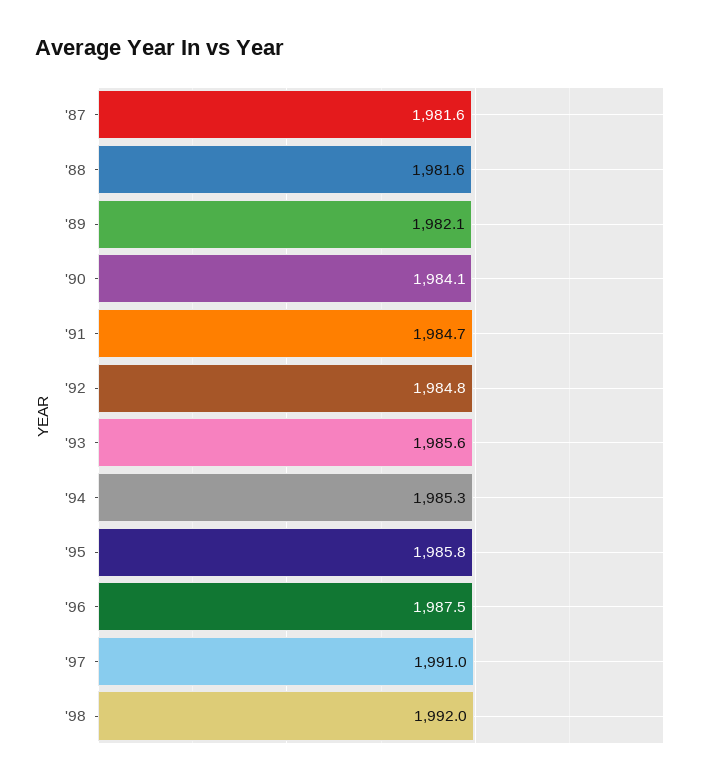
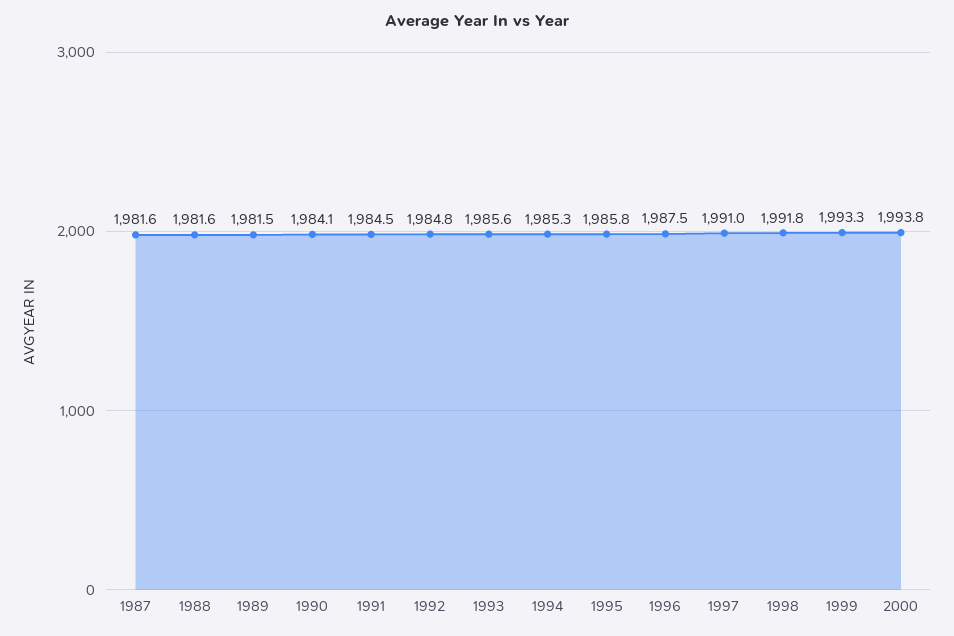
'89: 1982.1 -> 1981.5
'91: 1984.7 -> 1984.5
'98: 1992 -> 1991.8
1999: none -> 1993.3
2000: none -> 1993.8

